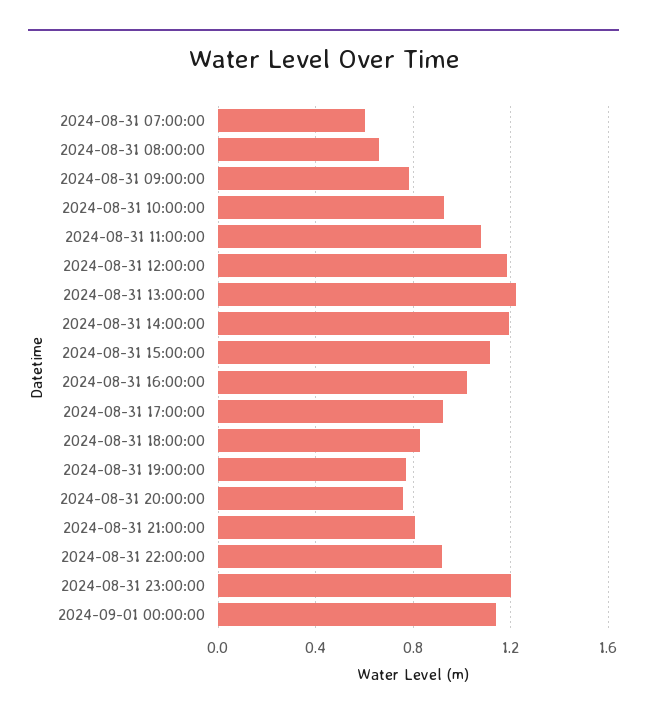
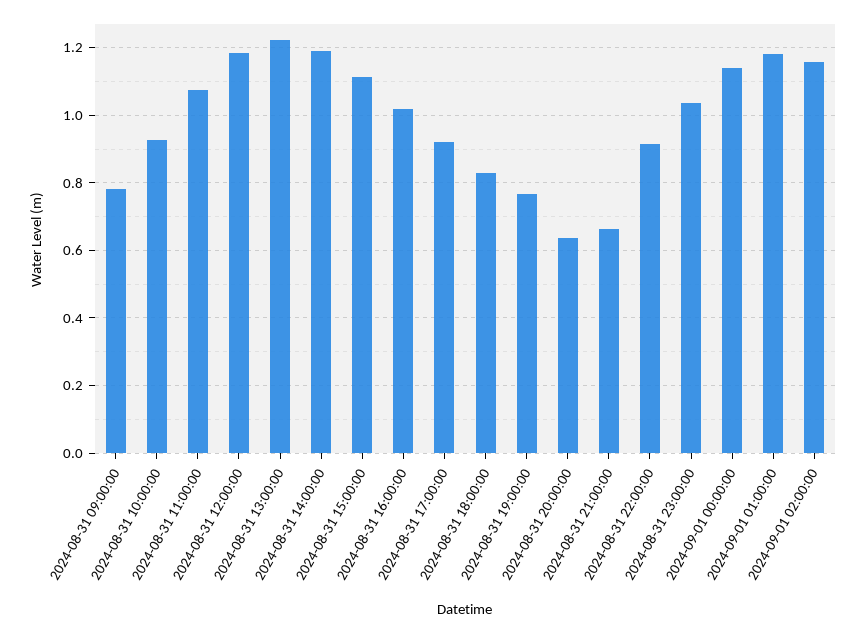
2024-08-31 07:00:00: 0.6 -> none
2024-08-31 08:00:00: 0.65 -> none
2024-08-31 20:00:00: 0.75 -> 0.64
2024-08-31 21:00:00: 0.8 -> 0.66
2024-08-31 23:00:00: 1.2 -> 1.04
2024-09-01 01:00:00: none -> 1.18
2024-09-01 02:00:00: none -> 1.16

